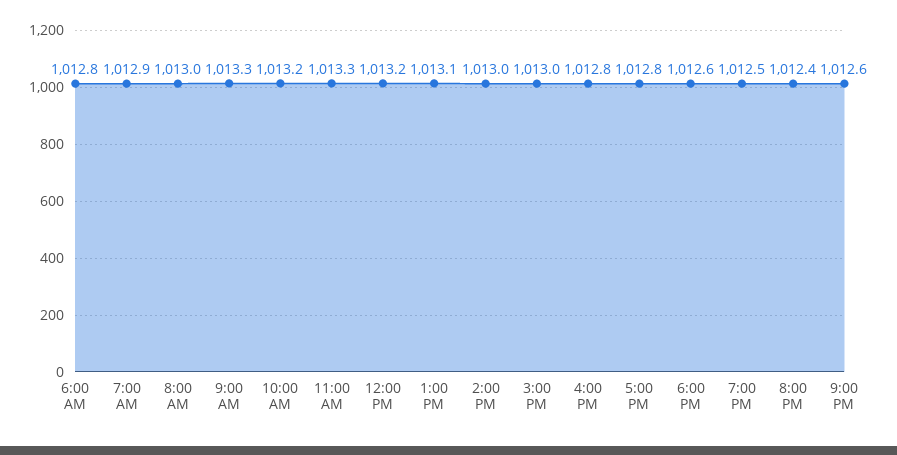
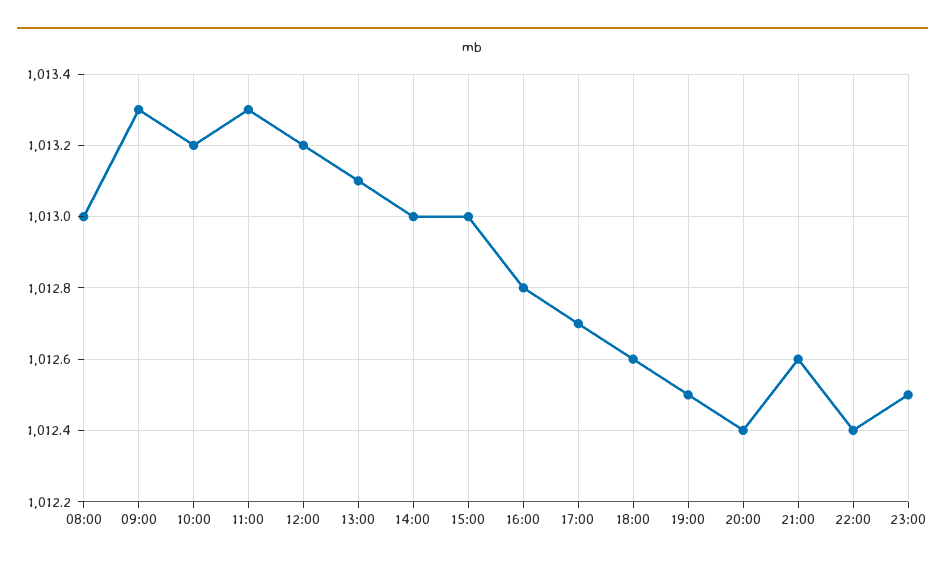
6:00 AM: 1012.8 -> none
7:00 AM: 1012.9 -> none
5:00 PM: 1012.8 -> 1012.7
22:00: none -> 1012.4
23:00: none -> 1012.5

